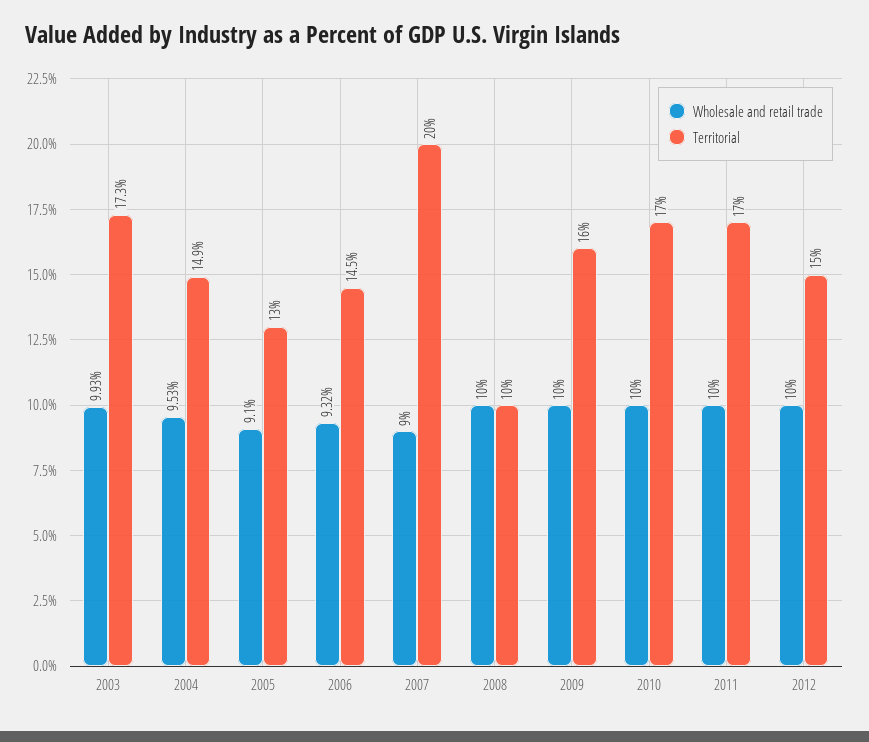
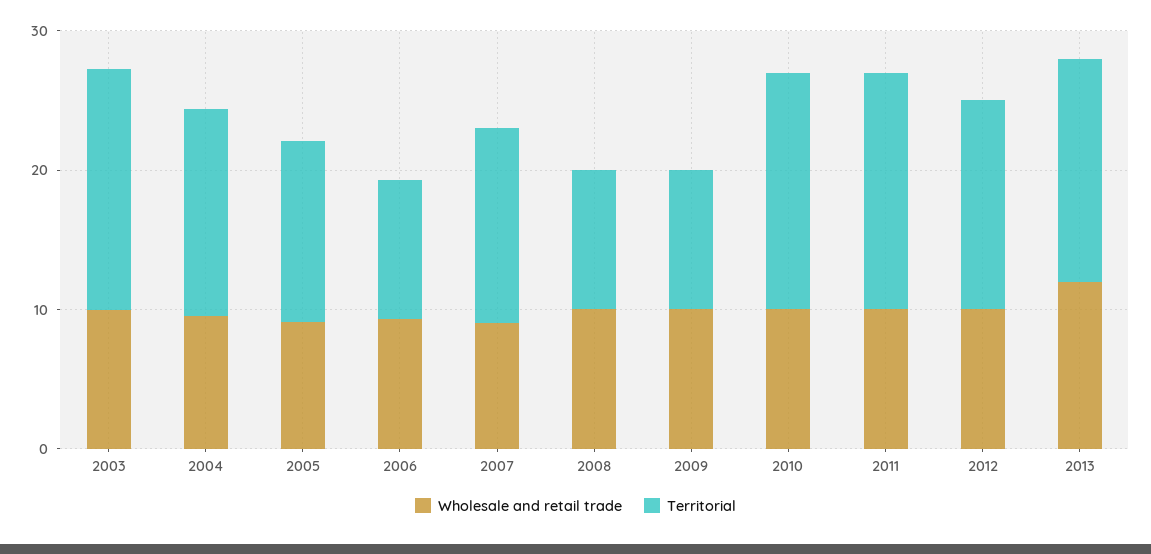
Territorial, 2006: 14.5 -> 10
Territorial, 2007: 20 -> 14
Territorial, 2009: 16 -> 10
Wholesale and retail trade, 2013: none -> 12
Territorial, 2013: none -> 16

